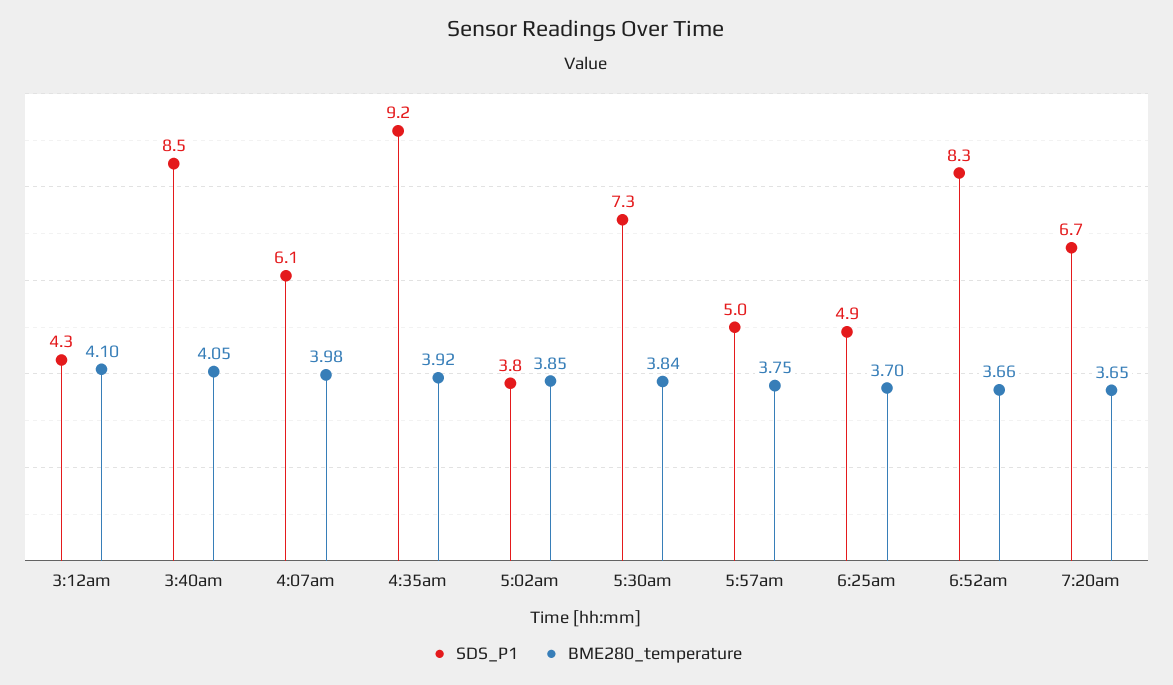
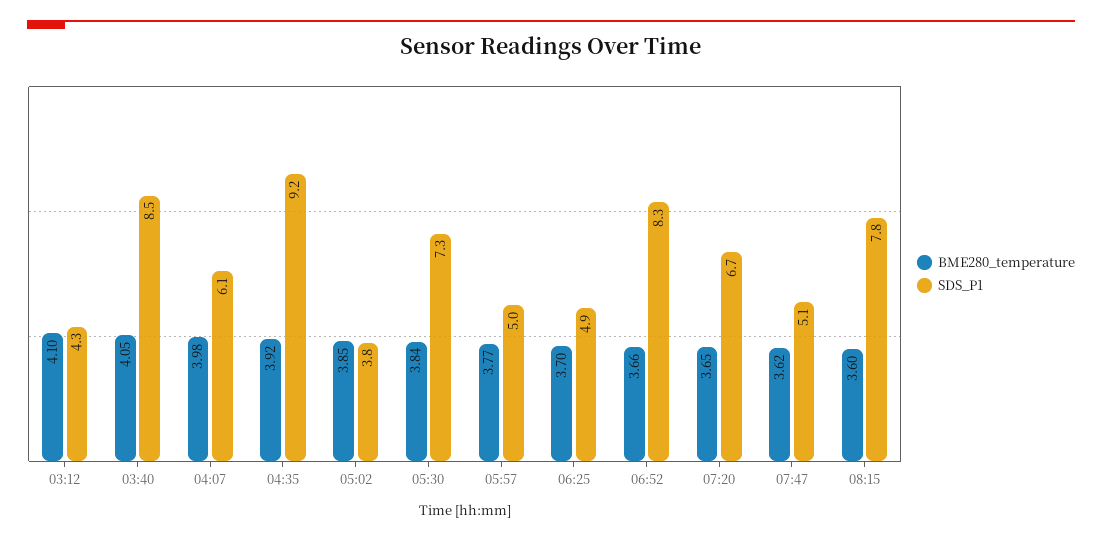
BME280_temperature, 5:57am: 3.75 -> 3.77
BME280_temperature, 07:47: none -> 3.62
SDS_P1, 07:47: none -> 5.1
BME280_temperature, 08:15: none -> 3.6
SDS_P1, 08:15: none -> 7.8

